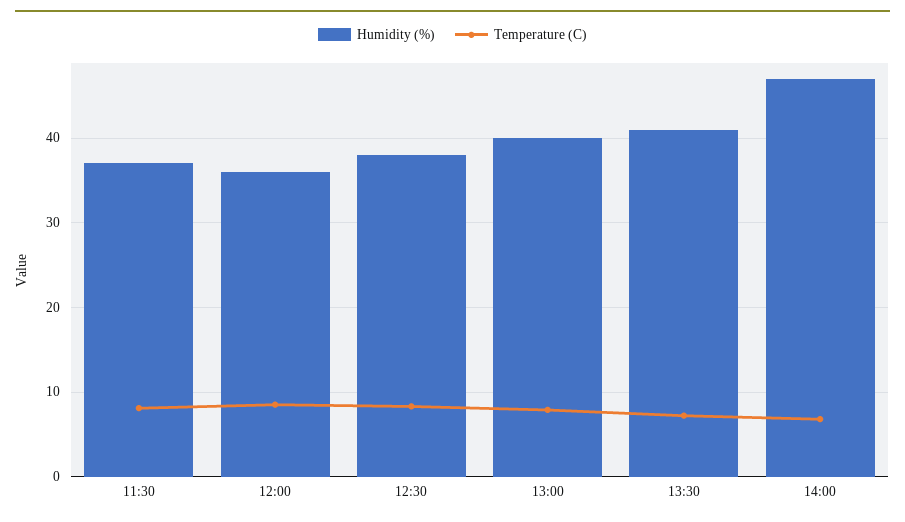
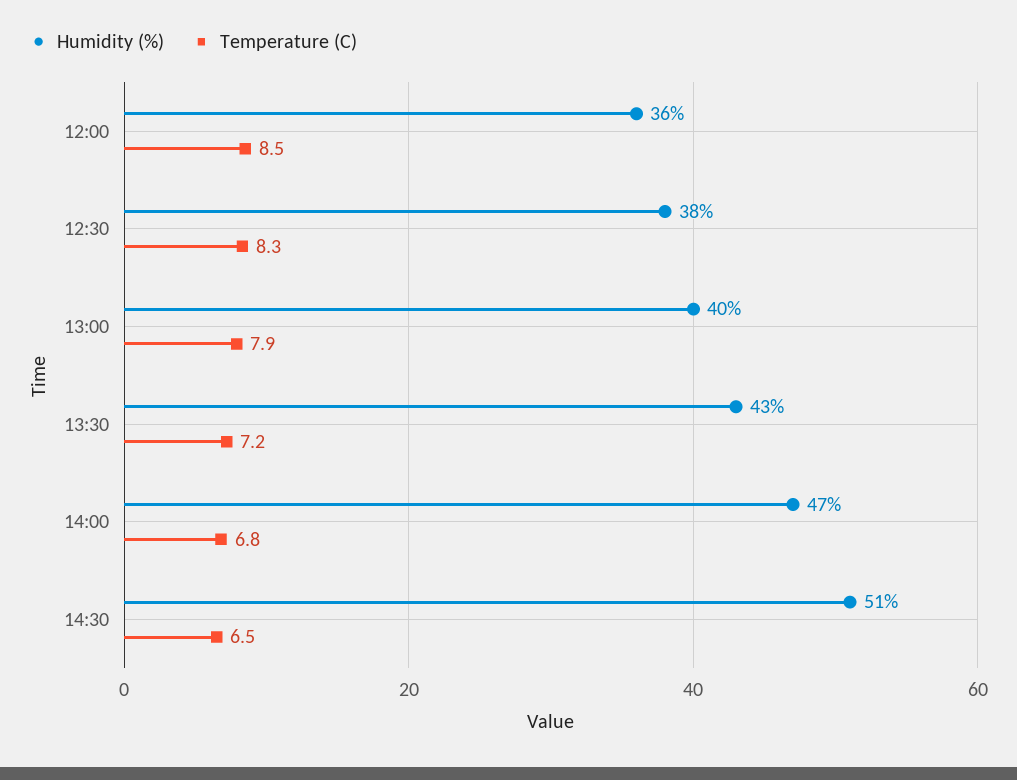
Humidity (%), 11:30: 37 -> none
Temperature (C), 11:30: 8 -> none
Humidity (%), 13:30: 41 -> 43
Humidity (%), 14:30: none -> 51
Temperature (C), 14:30: none -> 6.5

